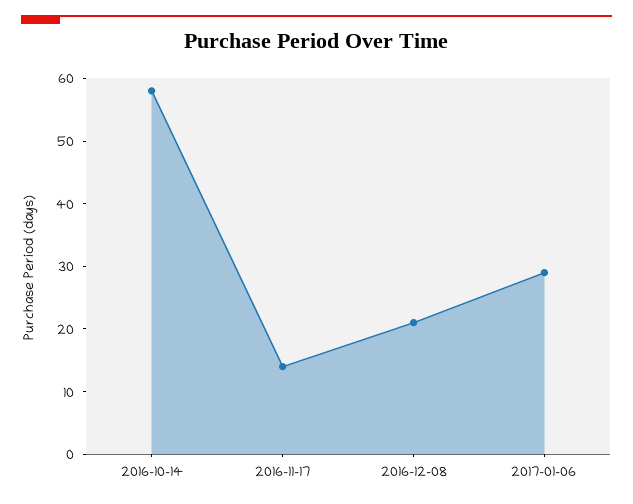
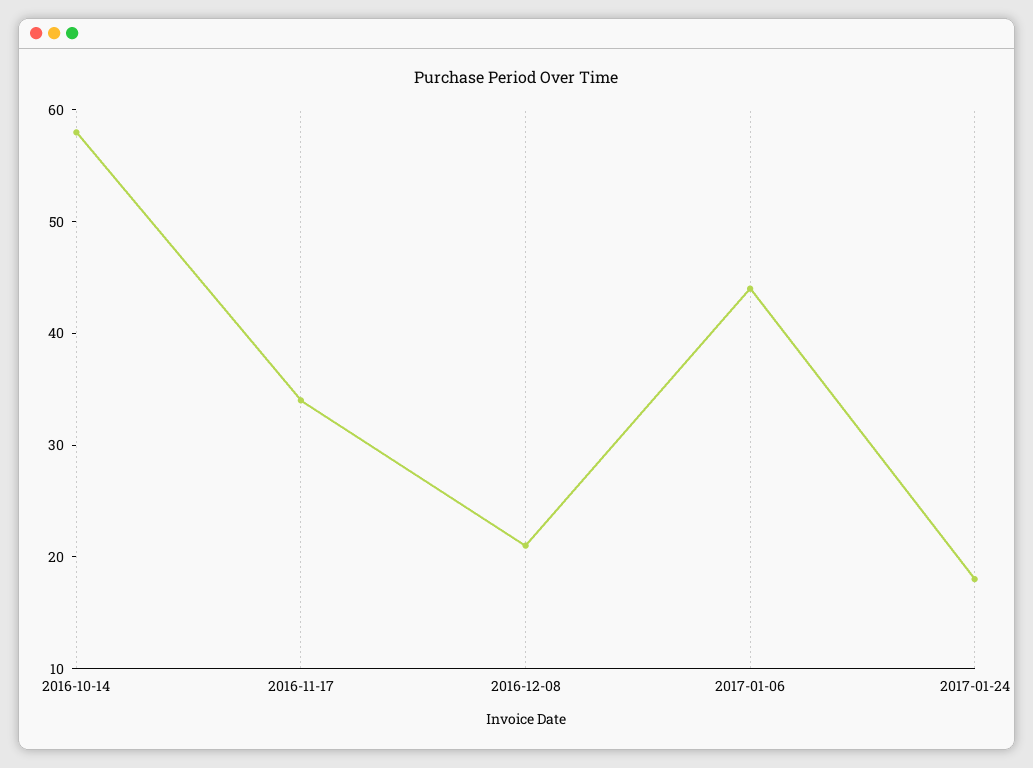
2016-11-17: 15 -> 34
2017-01-06: 30 -> 44
2017-01-24: none -> 18

